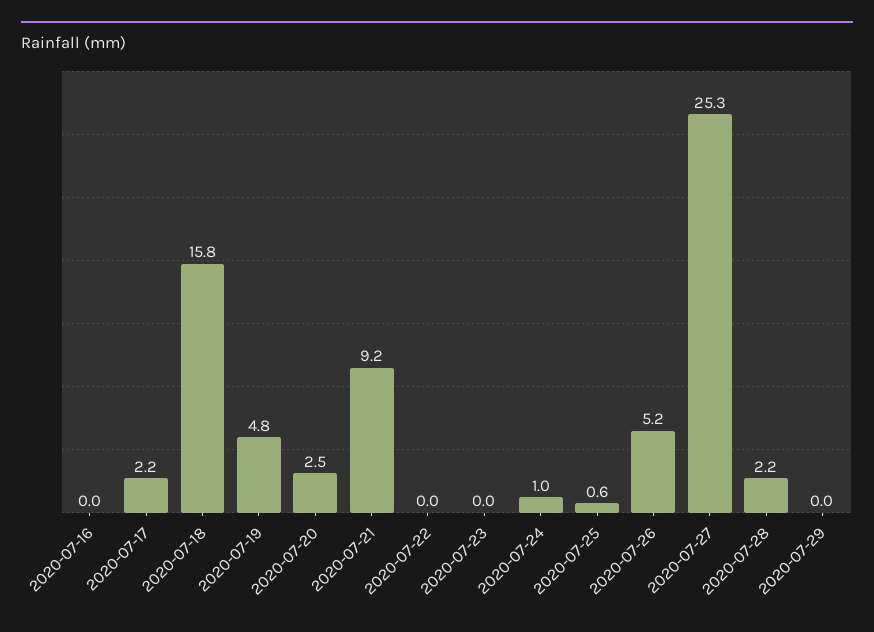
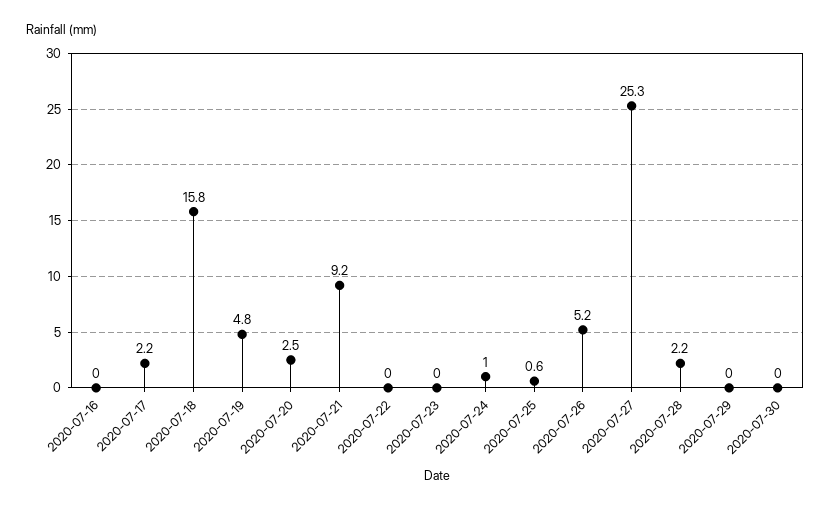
2020-07-30: none -> 0

